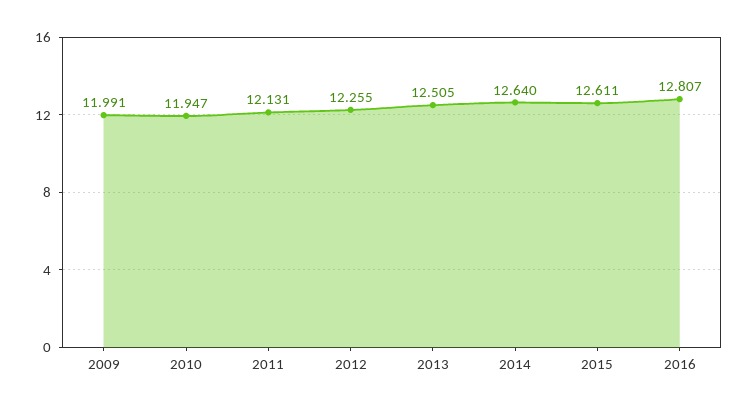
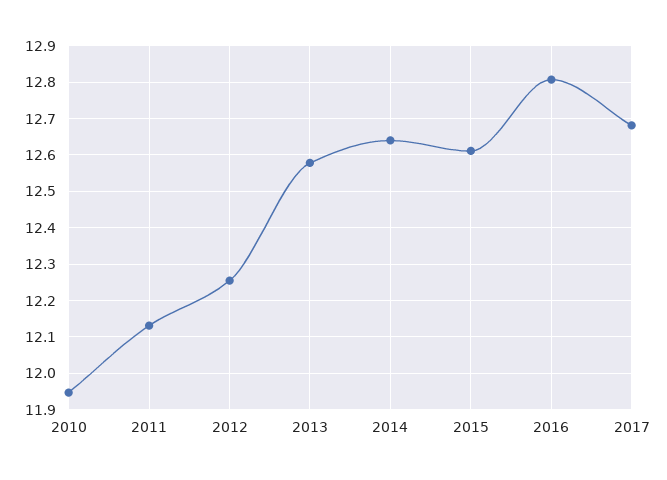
2009: 11.991 -> none
2013: 12.505 -> 12.58
2017: none -> 12.68

